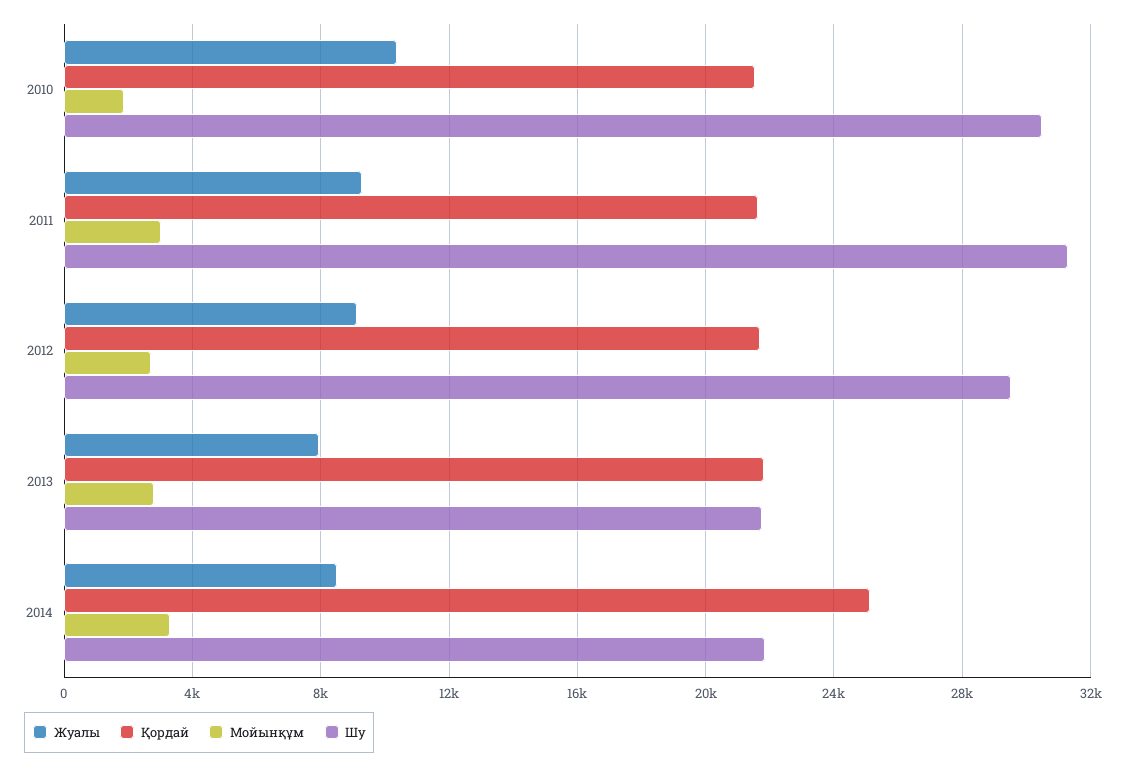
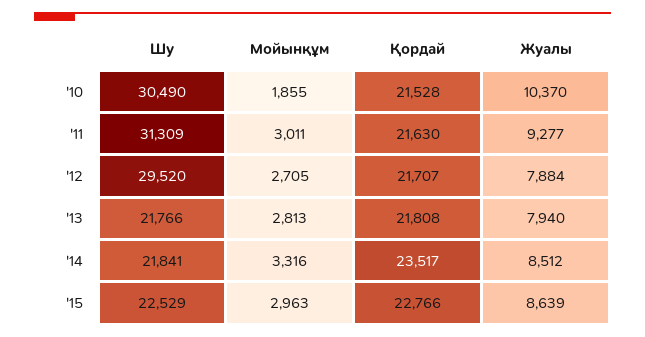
Жуалы, 2012: 9000 -> 7884
Қордай, 2014: 25000 -> 23517
Шу, '15: none -> 22529
Мойынқұм, '15: none -> 2963
Қордай, '15: none -> 22766
Жуалы, '15: none -> 8639

